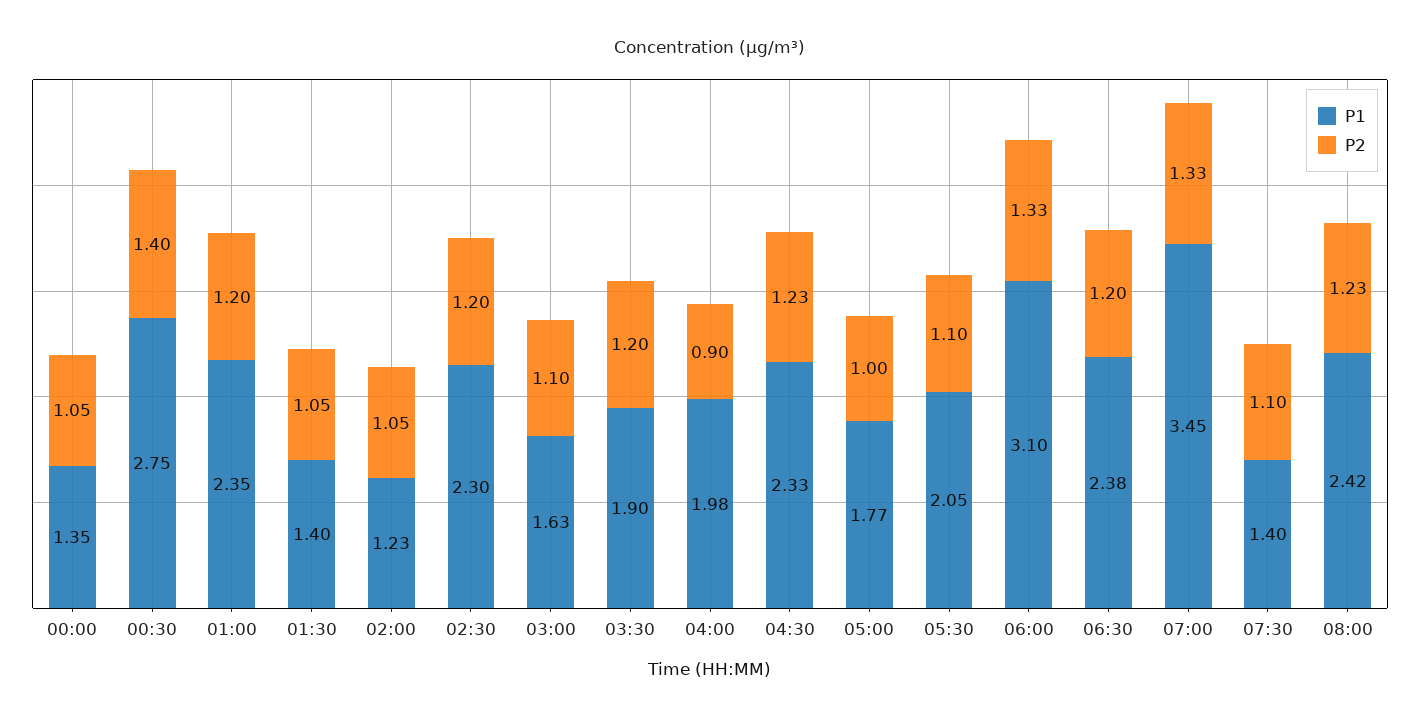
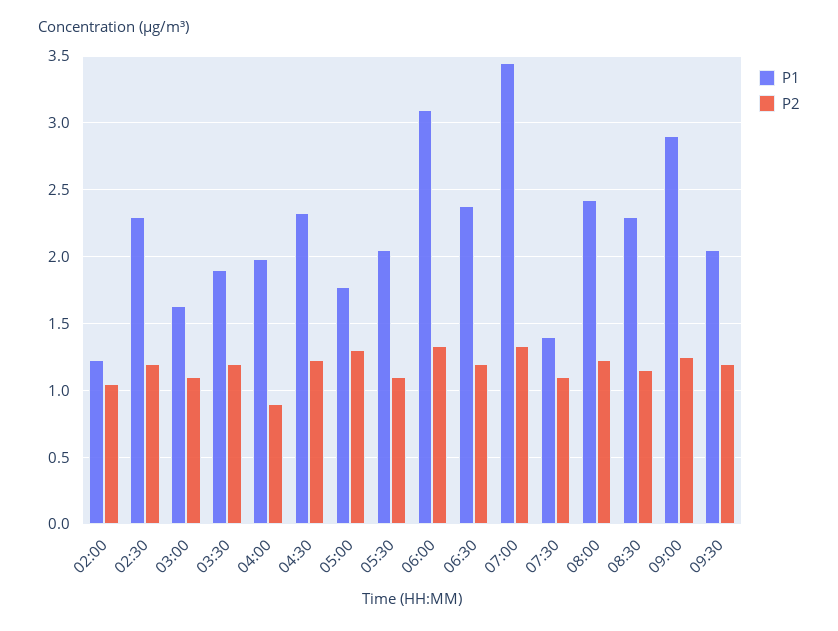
P1, 00:00: 1.35 -> none
P2, 00:00: 1.05 -> none
P1, 00:30: 2.75 -> none
P2, 00:30: 1.4 -> none
P1, 01:00: 2.35 -> none
P2, 01:00: 1.2 -> none
P1, 01:30: 1.4 -> none
P2, 01:30: 1.05 -> none
P2, 05:00: 1 -> 1.3
P1, 08:30: none -> 2.3
P2, 08:30: none -> 1.15
P1, 09:00: none -> 2.9
P2, 09:00: none -> 1.25
P1, 09:30: none -> 2.05
P2, 09:30: none -> 1.2

